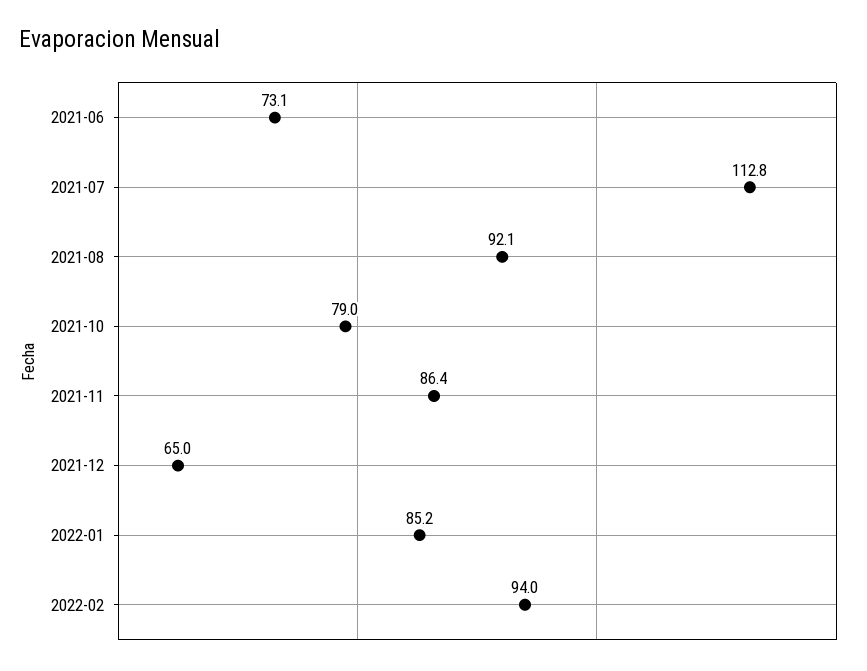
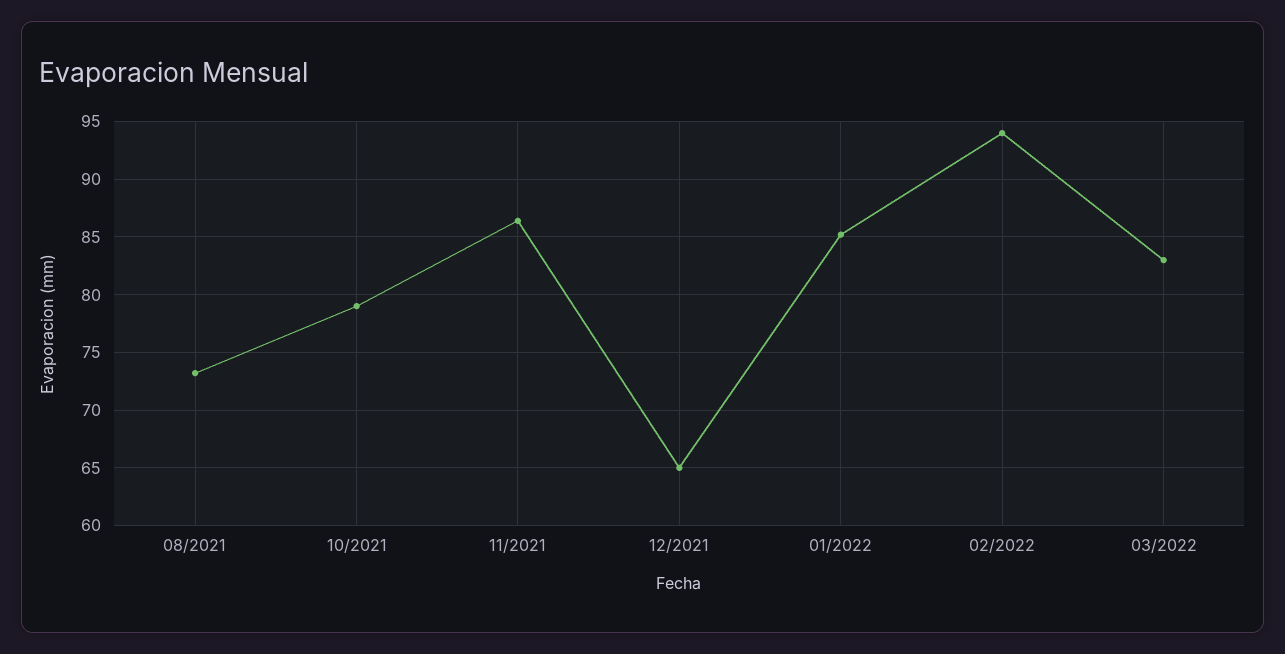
2021-06: 73.1 -> none
2021-07: 112.8 -> none
2021-08: 92.1 -> 73
03/2022: none -> 83

